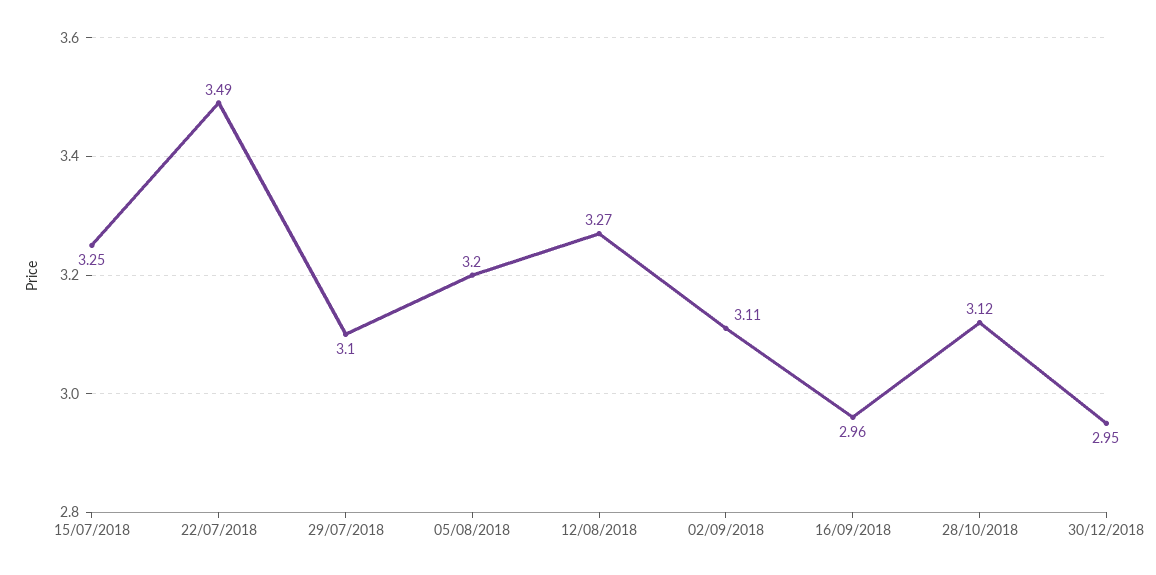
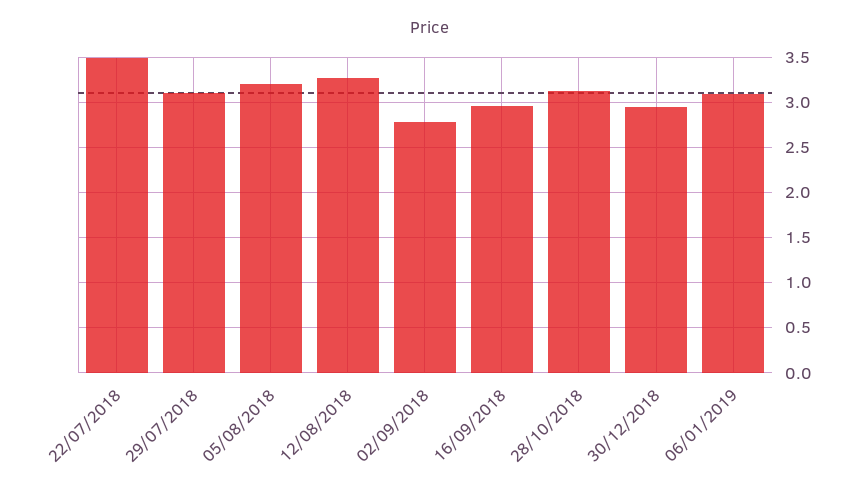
15/07/2018: 3.25 -> none
02/09/2018: 3.11 -> 2.8
06/01/2019: none -> 3.1

